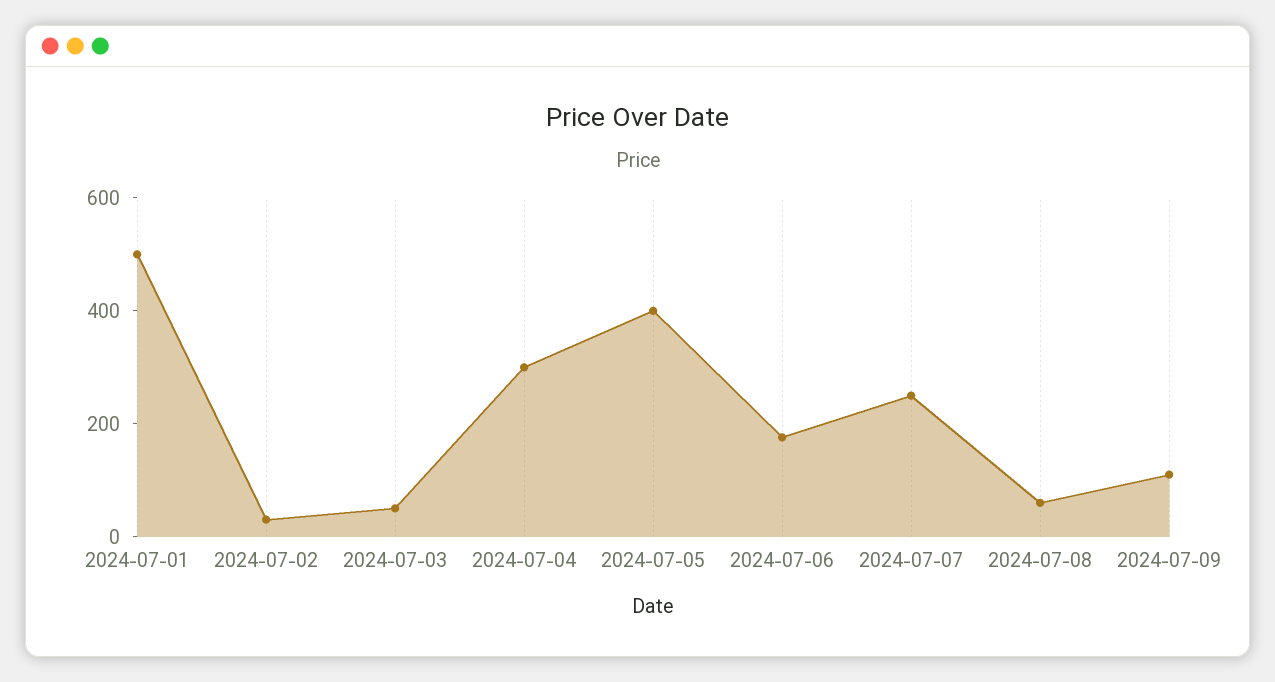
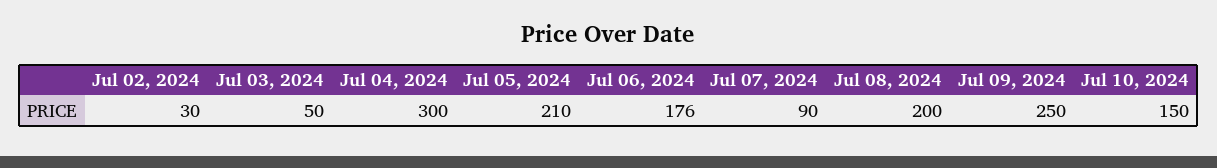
2024-07-01: 500 -> none
2024-07-05: 400 -> 210
2024-07-07: 250 -> 90
2024-07-08: 50 -> 200
2024-07-09: 100 -> 250
Jul 10, 2024: none -> 150

